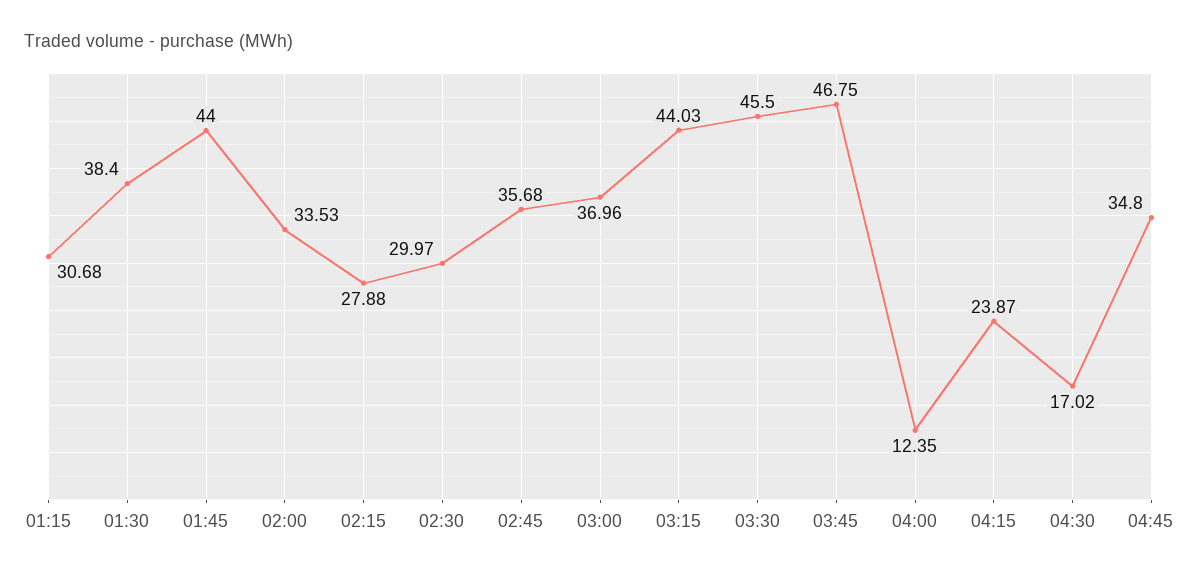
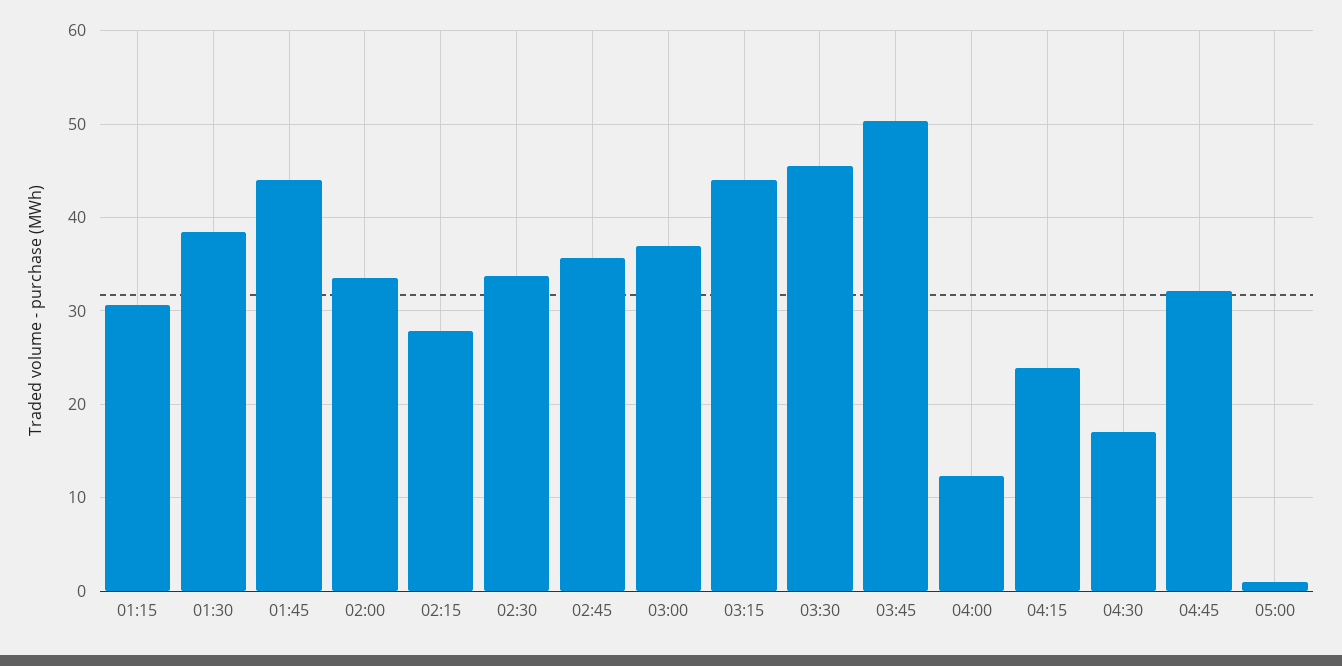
02:30: 29.97 -> 34
03:45: 46.75 -> 50
04:45: 34.8 -> 32
05:00: none -> 1

